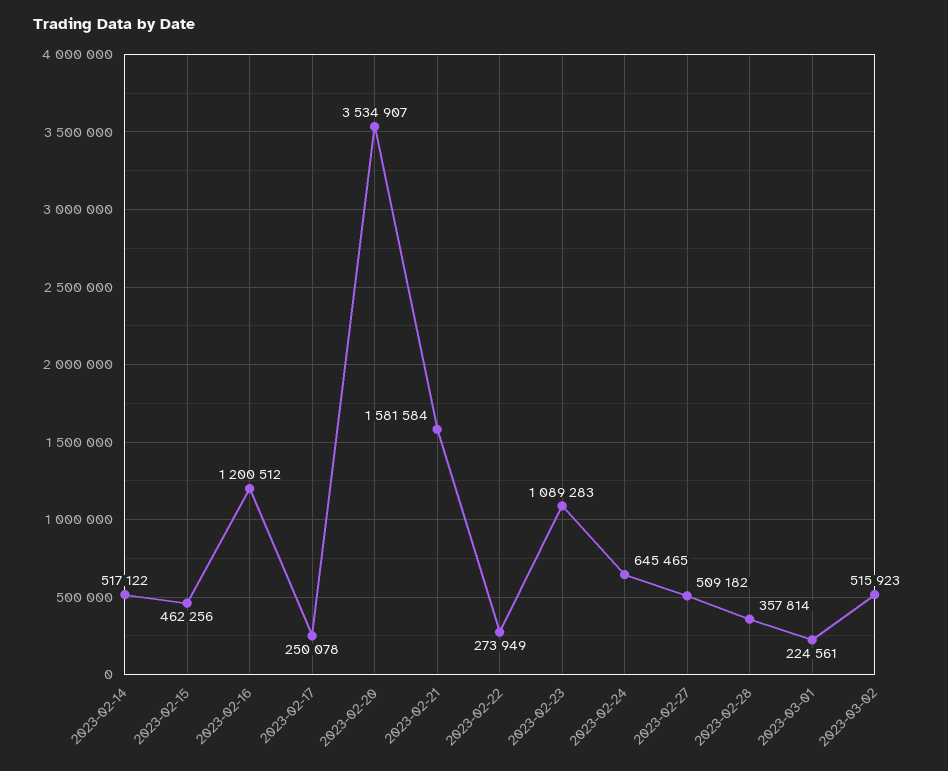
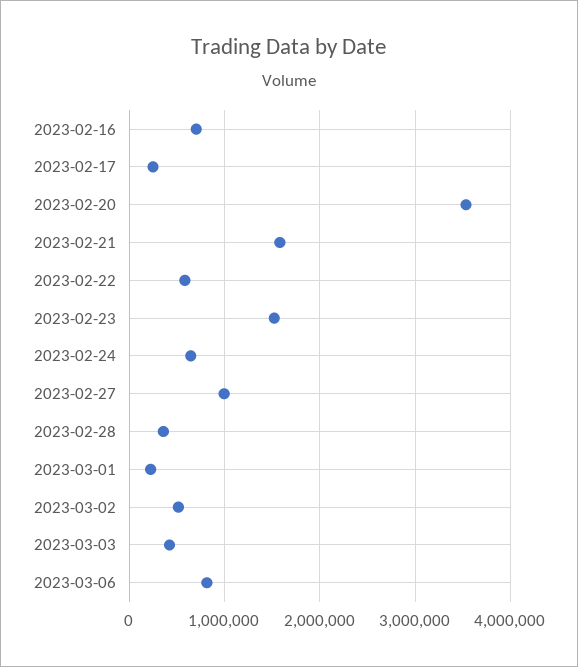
2023-02-14: 517122 -> none
2023-02-15: 462256 -> none
2023-02-16: 1200512 -> 700000
2023-02-22: 273949 -> 600000
2023-02-23: 1089283 -> 1500000
2023-02-27: 509182 -> 1000000
2023-03-03: none -> 400000
2023-03-06: none -> 800000

